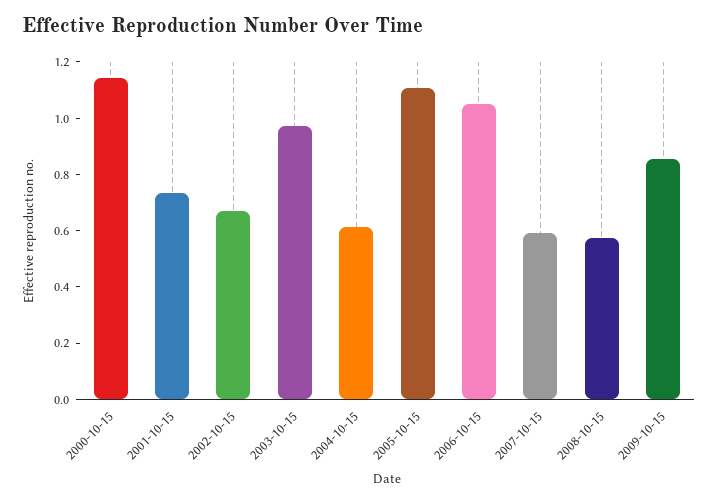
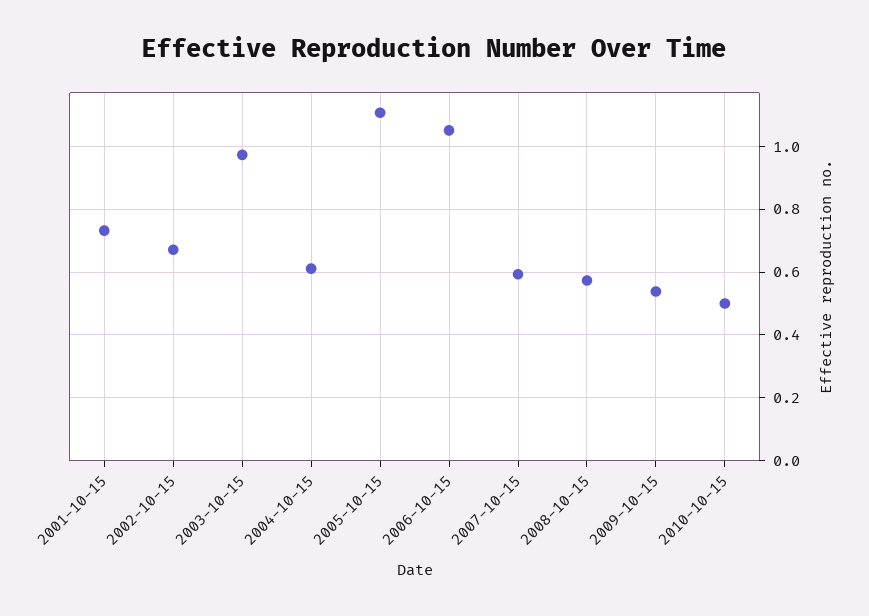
2000-10-15: 1.15 -> none
2009-10-15: 0.85 -> 0.54
2010-10-15: none -> 0.5

